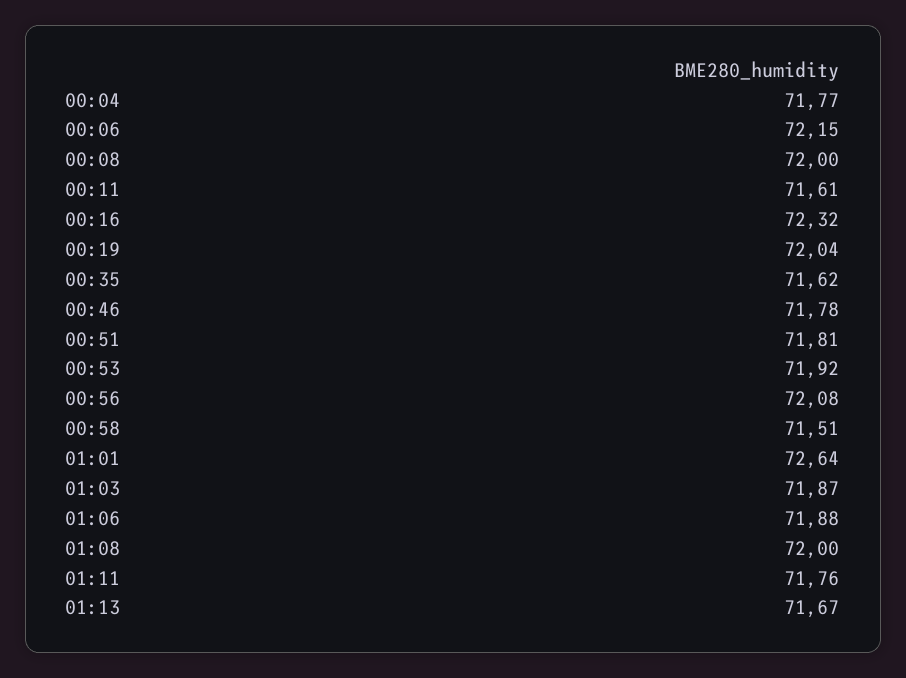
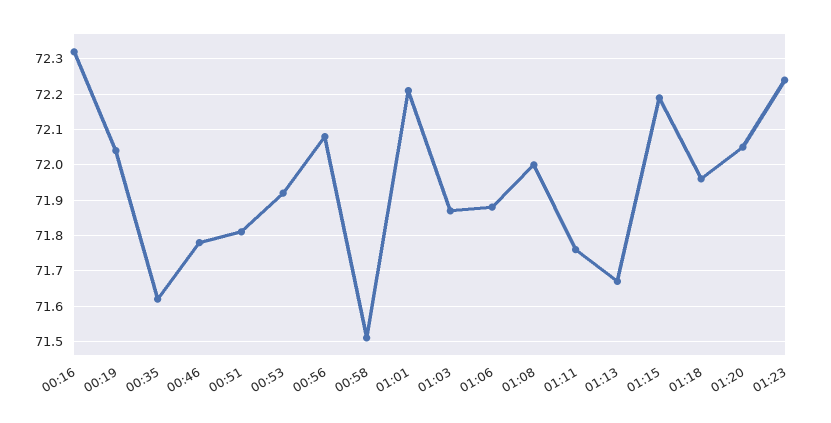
00:04: 71.77 -> none
00:06: 72.15 -> none
00:08: 72 -> none
00:11: 71.61 -> none
01:01: 72.64 -> 72.2
01:15: none -> 72.2
01:18: none -> 71.95
01:20: none -> 72.05
01:23: none -> 72.25

